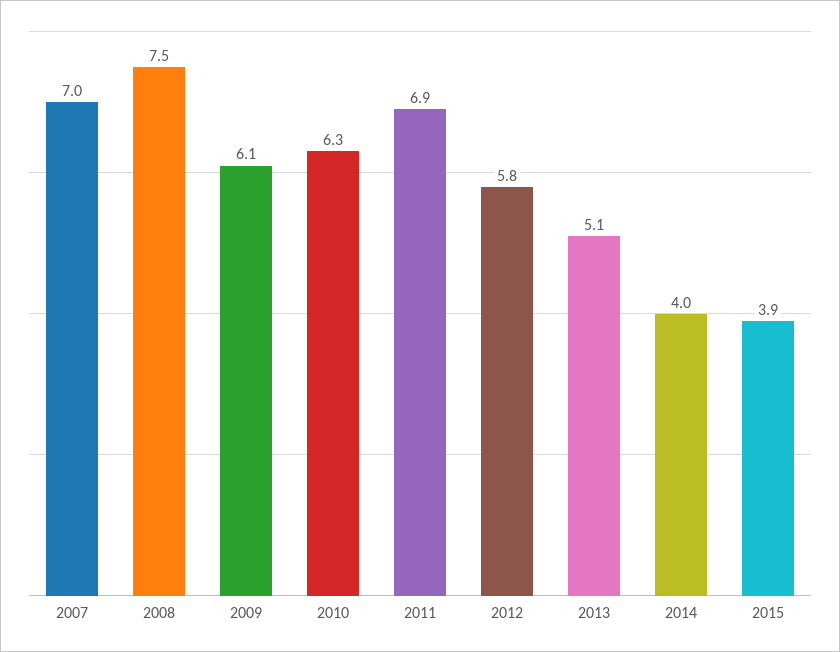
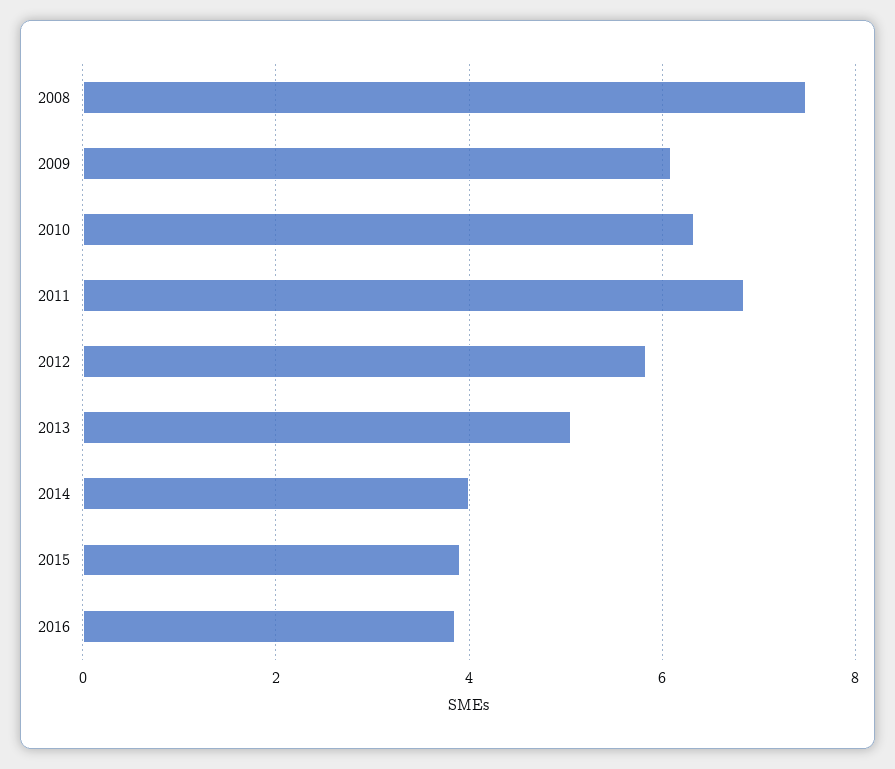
2007: 7 -> none
2016: none -> 3.8

